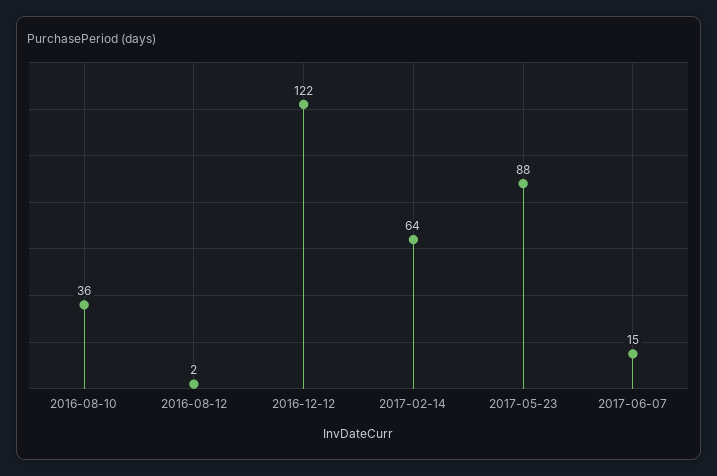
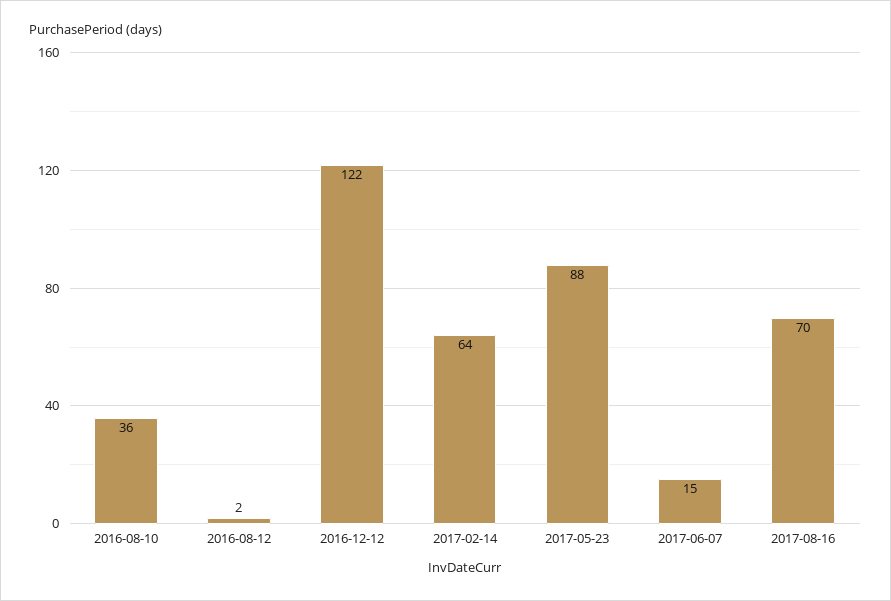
2017-08-16: none -> 70

